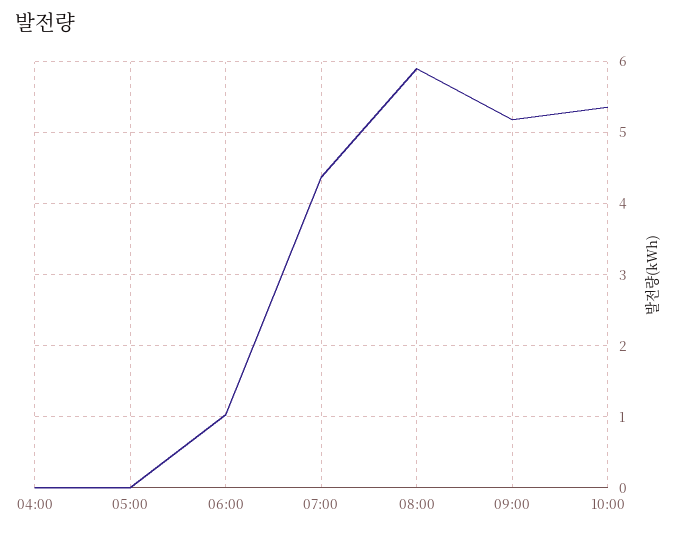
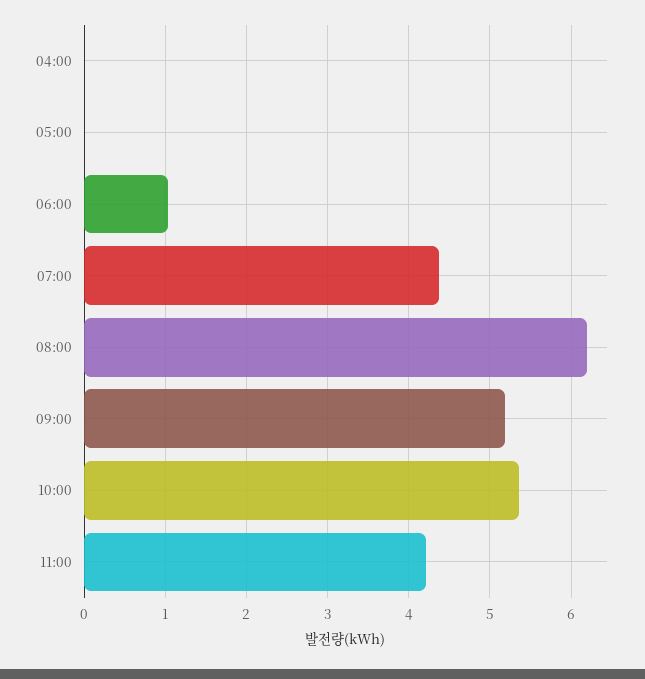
08:00: 5.9 -> 6.2
11:00: none -> 4.2

